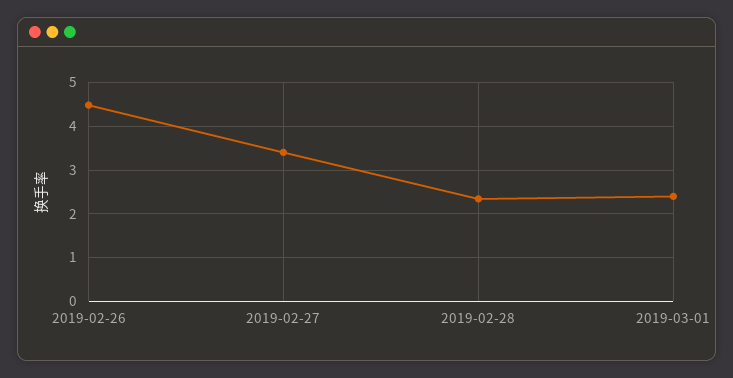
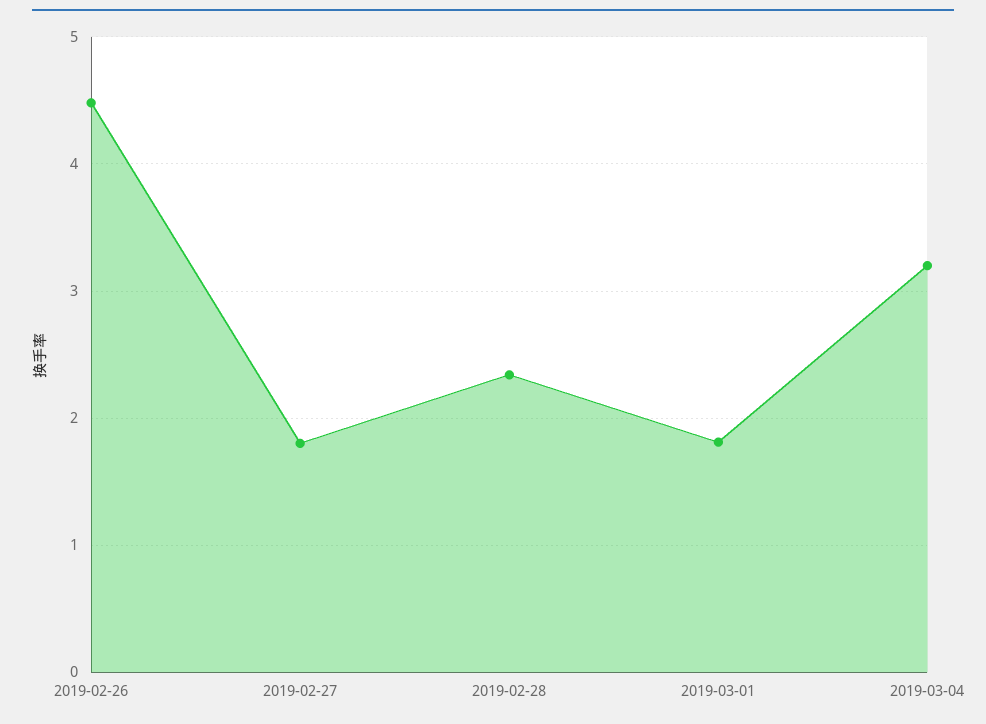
2019-02-27: 3.4 -> 1.8
2019-03-01: 2.4 -> 1.8
2019-03-04: none -> 3.2

